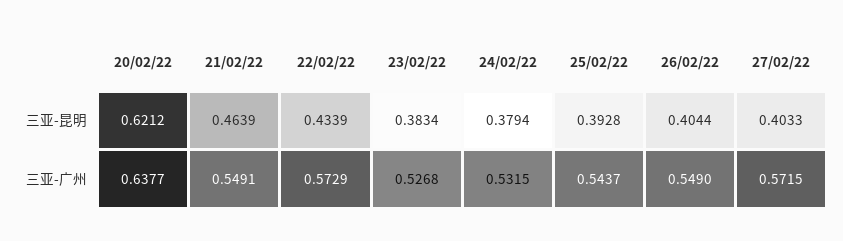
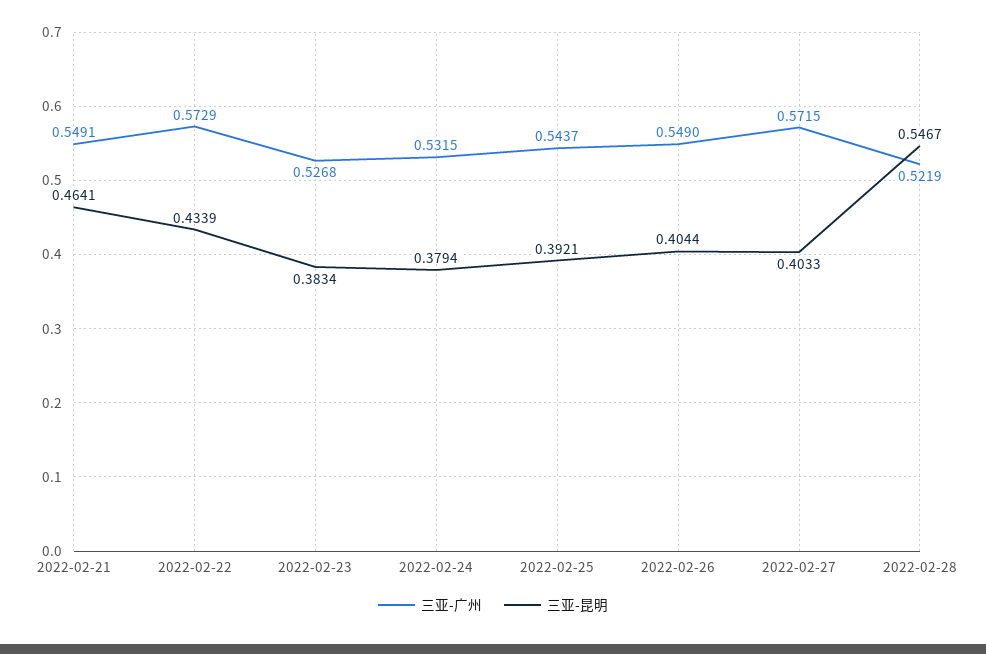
三亚-昆明, 20/02/22: 0.6212 -> none
三亚-昆明, 21/02/22: 0.4639 -> 0.4641
三亚-昆明, 25/02/22: 0.3928 -> 0.3921
三亚-广州, 20/02/22: 0.6377 -> none
三亚-广州, 2022-02-28: none -> 0.5219
三亚-昆明, 2022-02-28: none -> 0.5467

